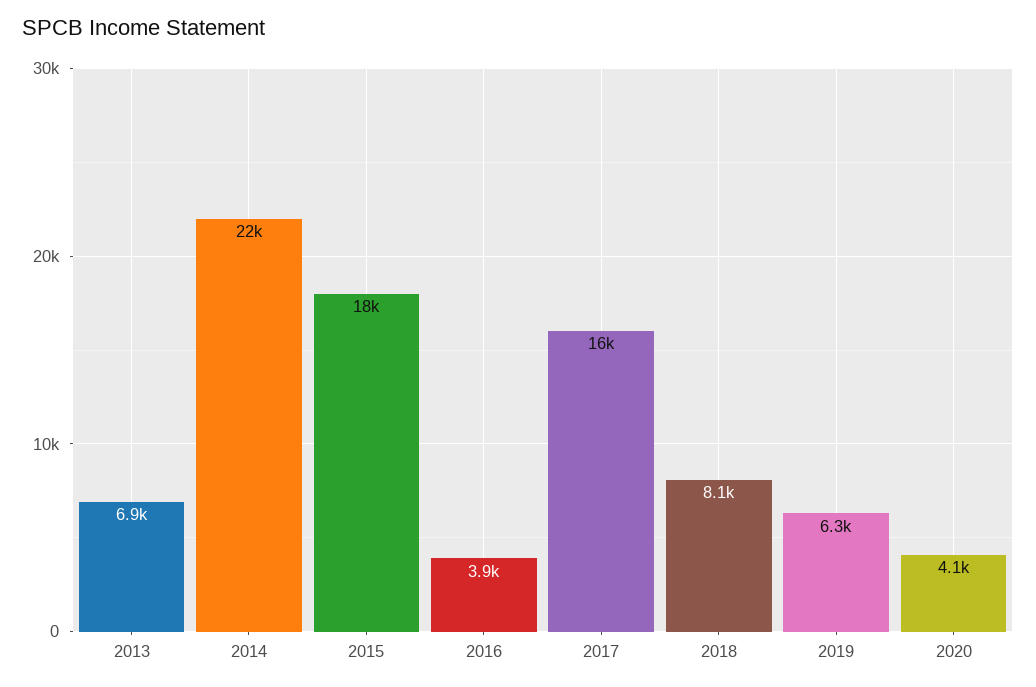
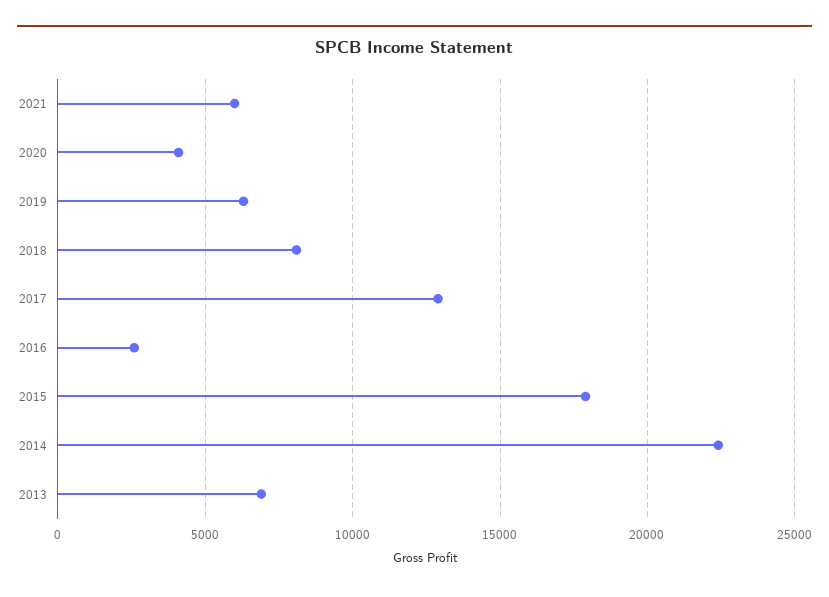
2016: 3900 -> 2500
2017: 16000 -> 13000
2021: none -> 6000

